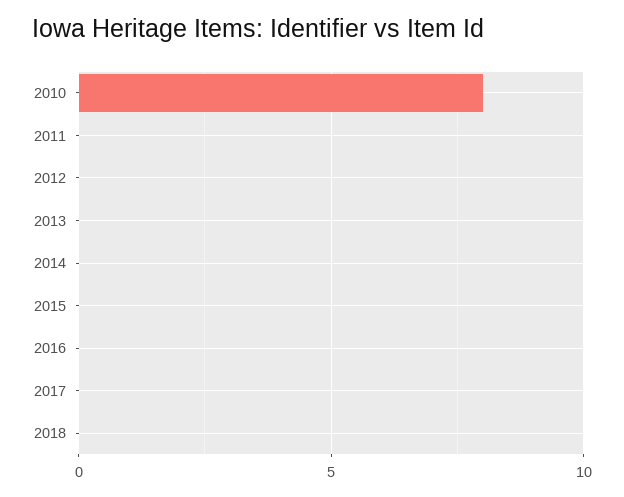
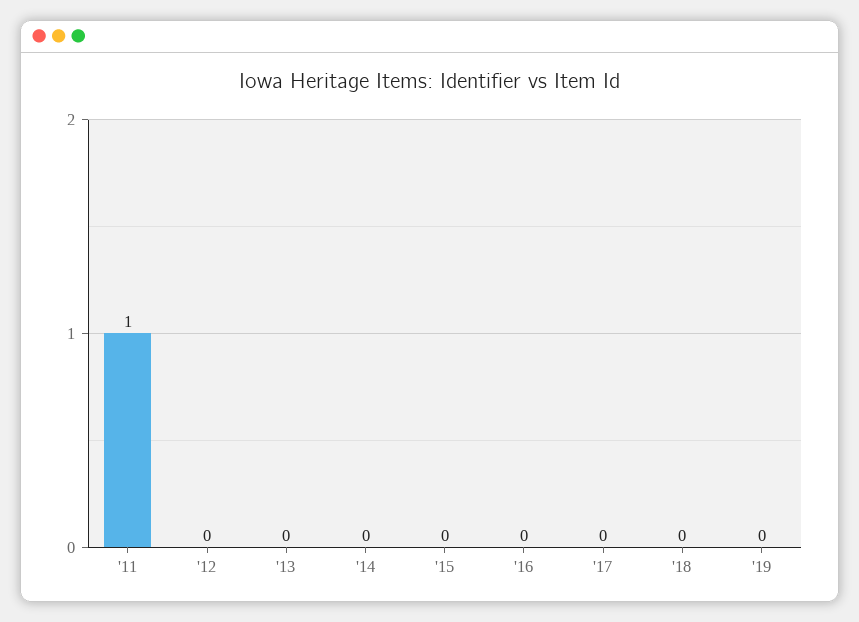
2010: 8 -> none
2011: 0 -> 1
'19: none -> 0

